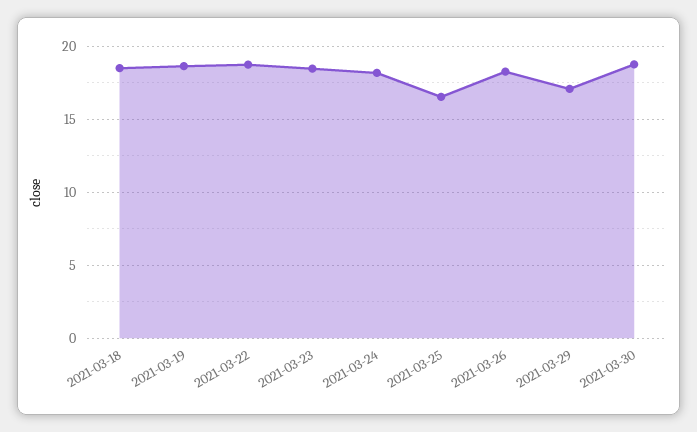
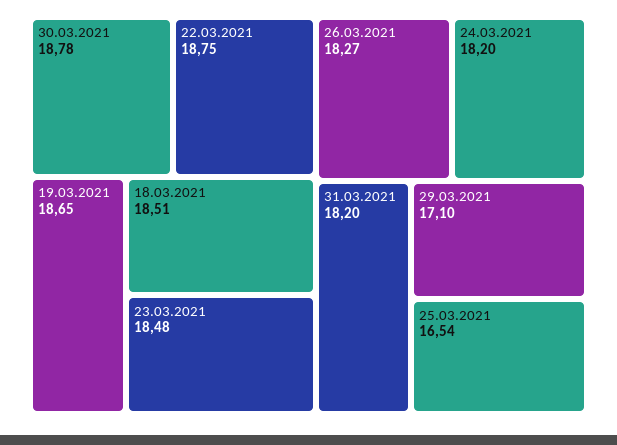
31.03.2021: none -> 18.2

